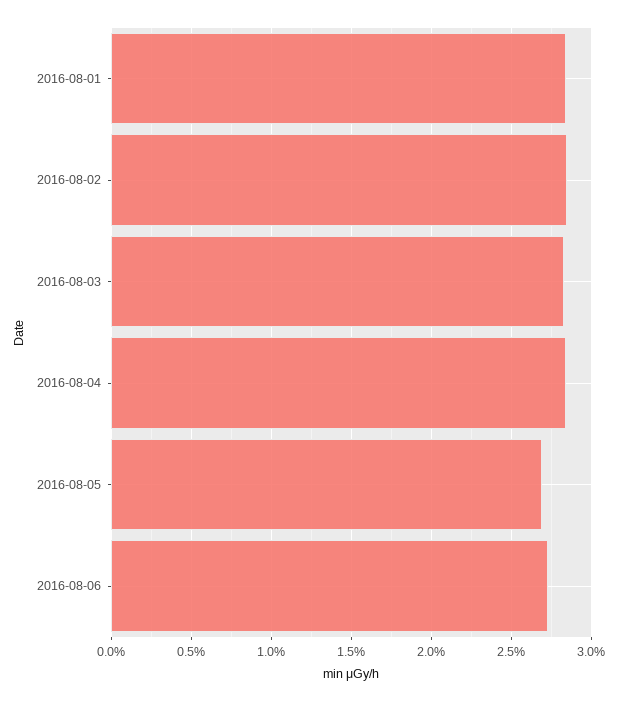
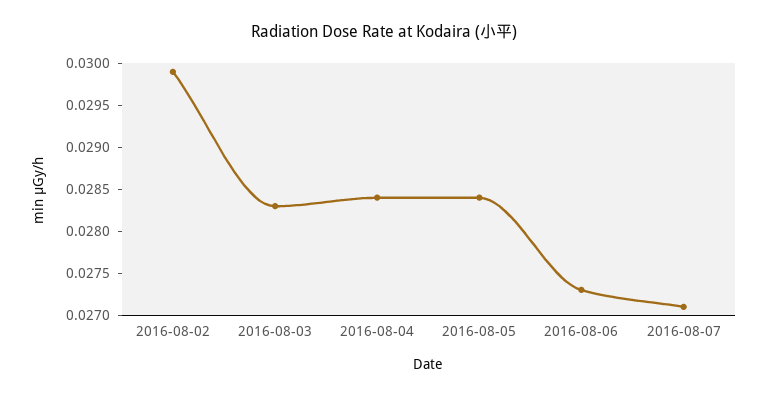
2016-08-01: 0.0285 -> none
2016-08-02: 0.0285 -> 0.0299
2016-08-05: 0.027 -> 0.0284
2016-08-07: none -> 0.0271

